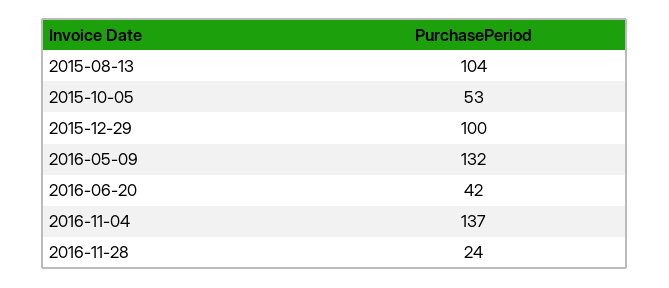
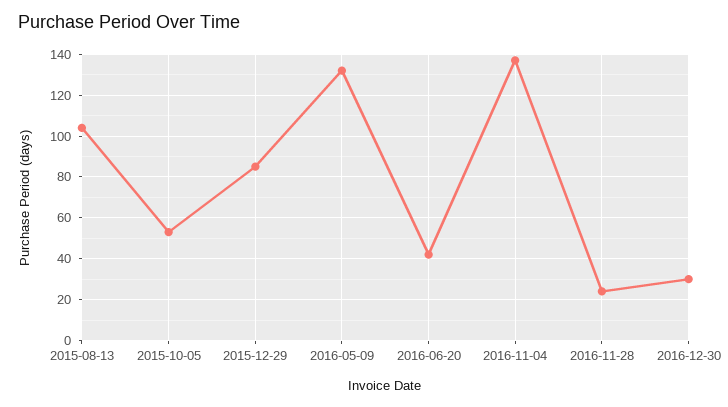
2015-12-29: 100 -> 85
2016-12-30: none -> 30

